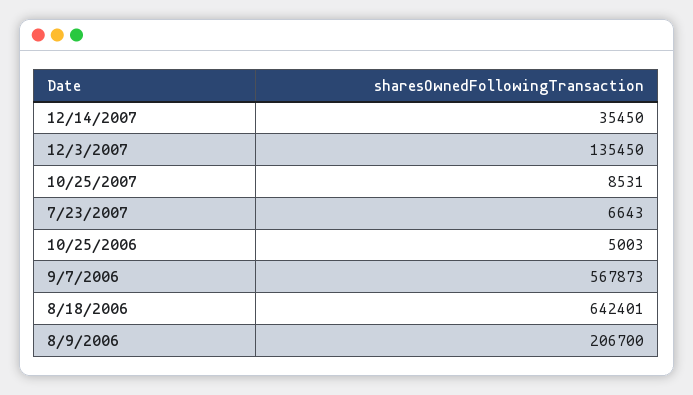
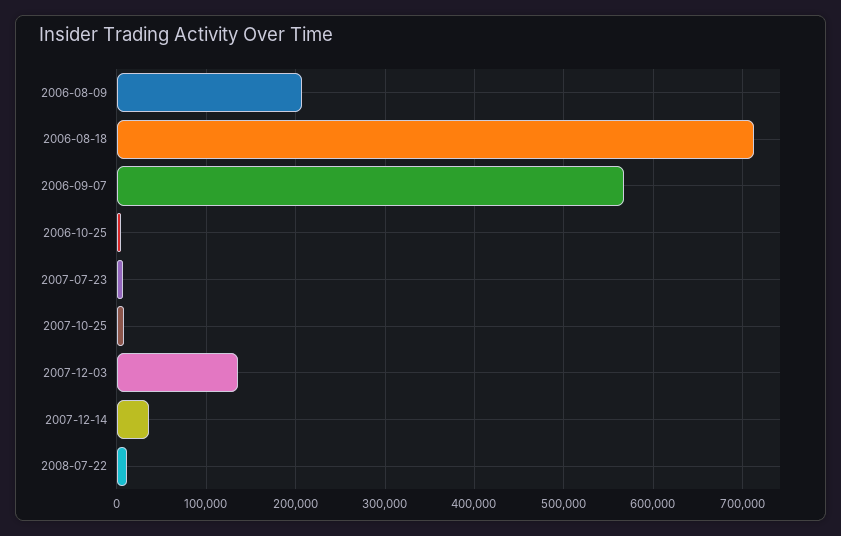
8/18/2006: 642401 -> 710000
2008-07-22: none -> 10000

